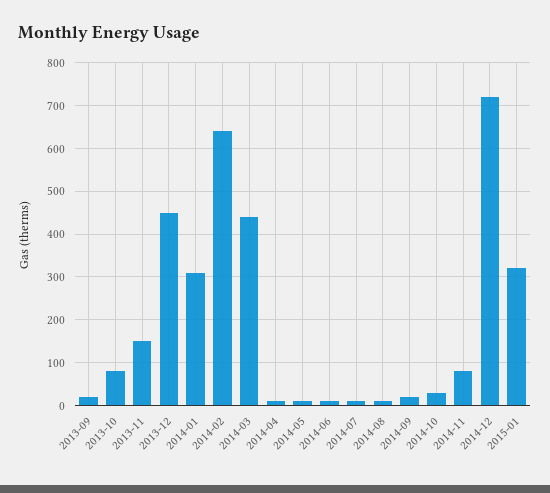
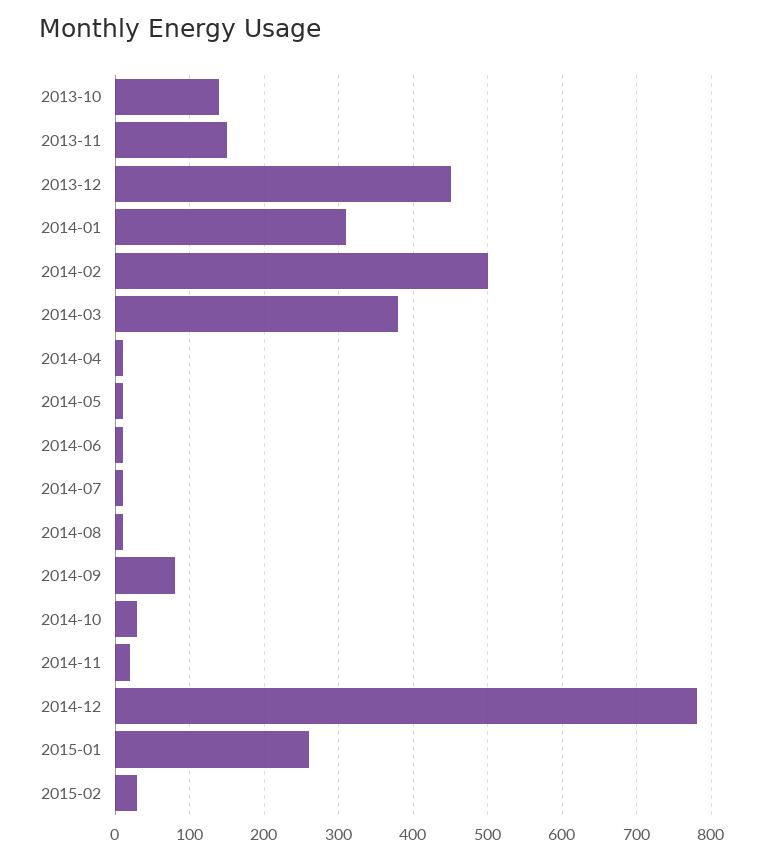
2013-09: 20 -> none
2013-10: 80 -> 140
2014-02: 640 -> 500
2014-03: 440 -> 380
2014-09: 20 -> 80
2014-11: 80 -> 20
2014-12: 720 -> 780
2015-01: 320 -> 260
2015-02: none -> 30

